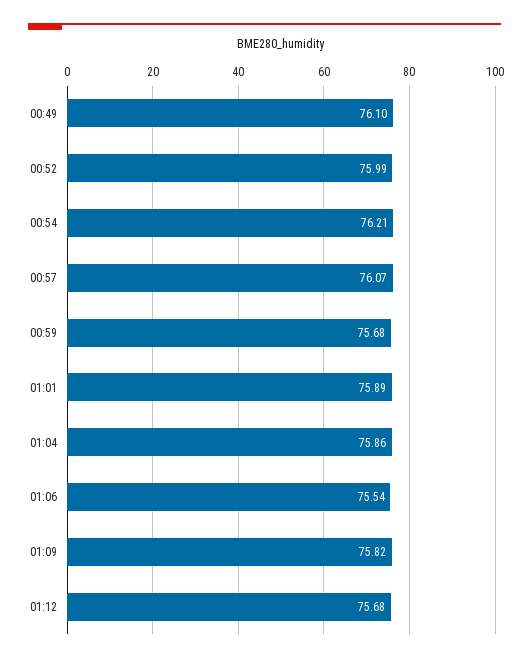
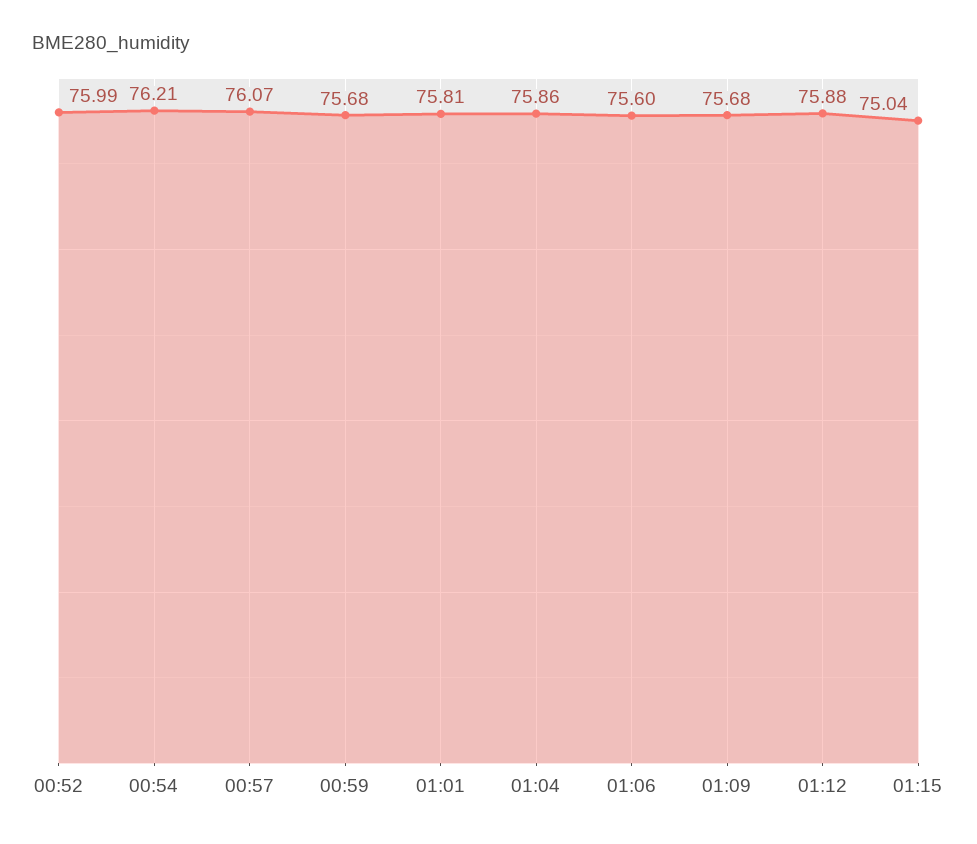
00:49: 76.1 -> none
01:01: 75.89 -> 75.81
01:06: 75.54 -> 75.6
01:09: 75.82 -> 75.68
01:12: 75.68 -> 75.88
01:15: none -> 75.04

